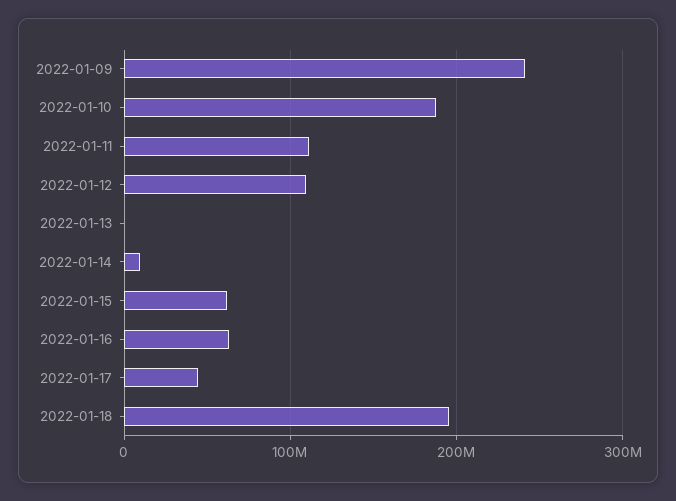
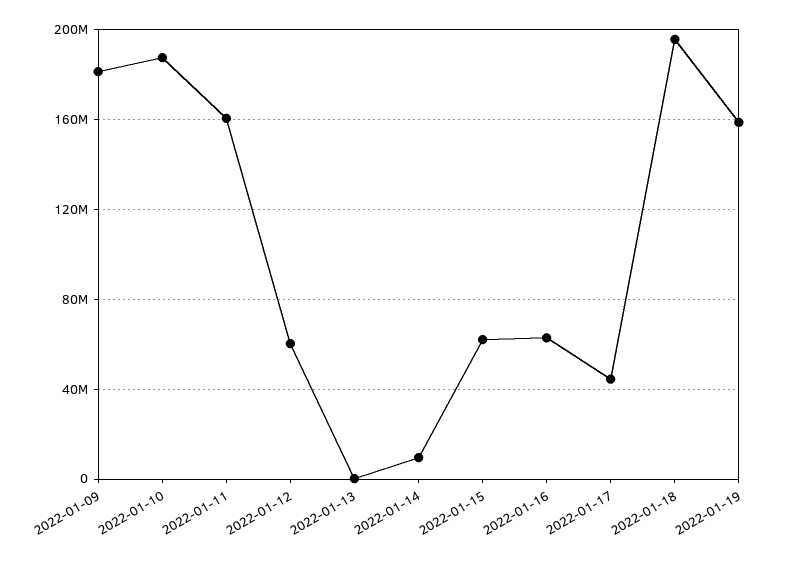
2022-01-09: 240000000 -> 180000000
2022-01-11: 110000000 -> 160000000
2022-01-12: 110000000 -> 60000000
2022-01-19: none -> 160000000

